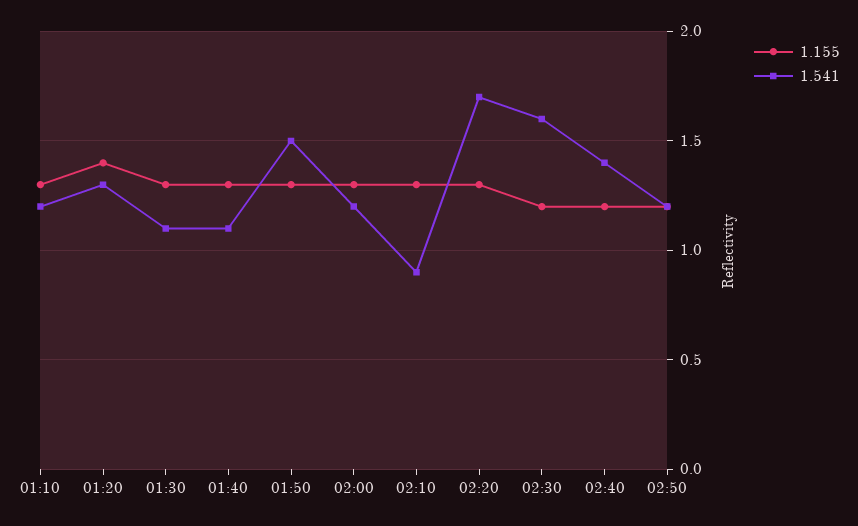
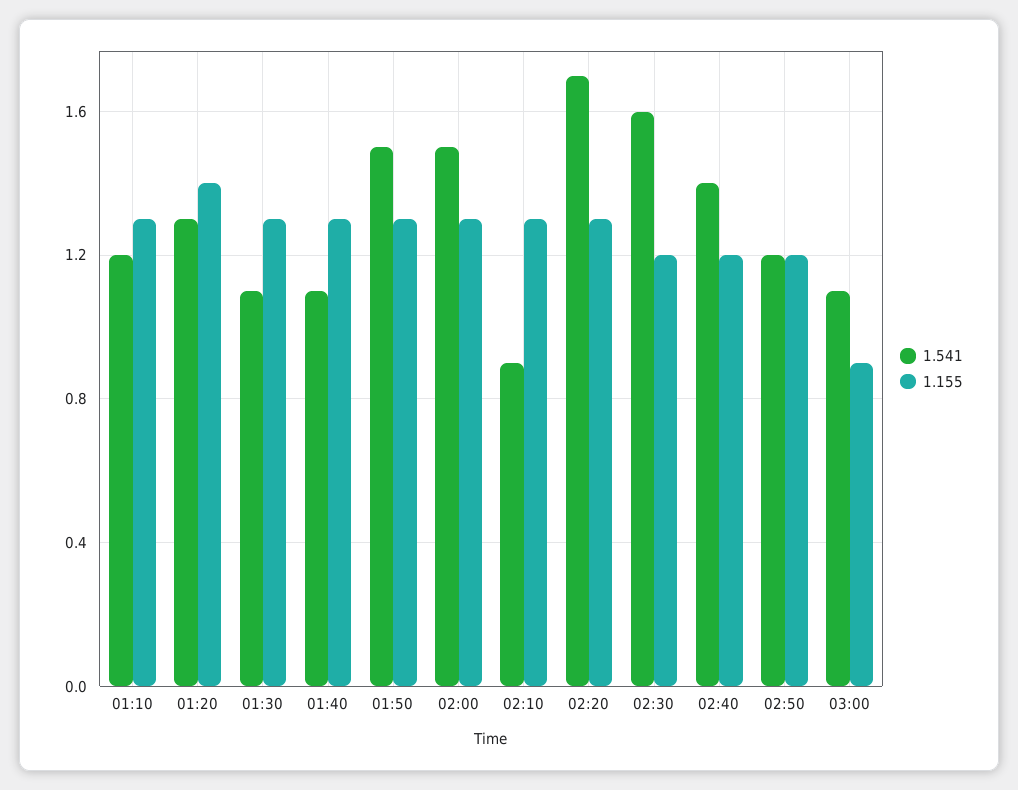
1.541, 02:00: 1.2 -> 1.5
1.541, 03:00: none -> 1.1
1.155, 03:00: none -> 0.9

